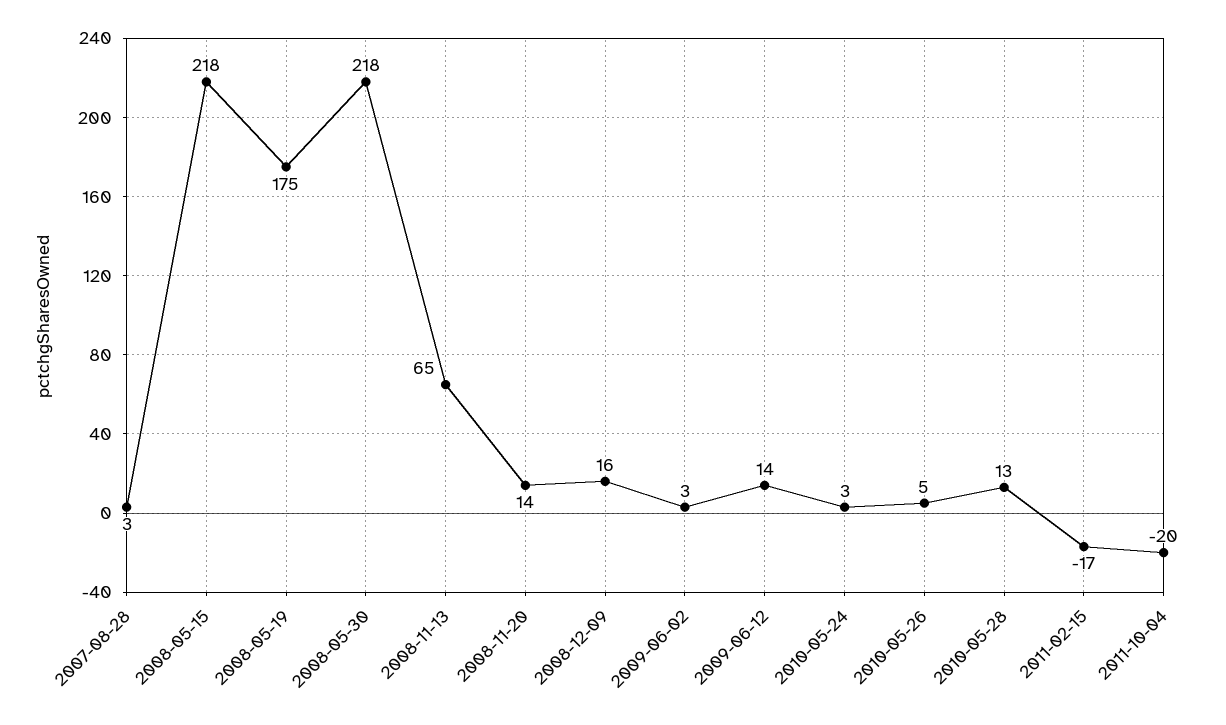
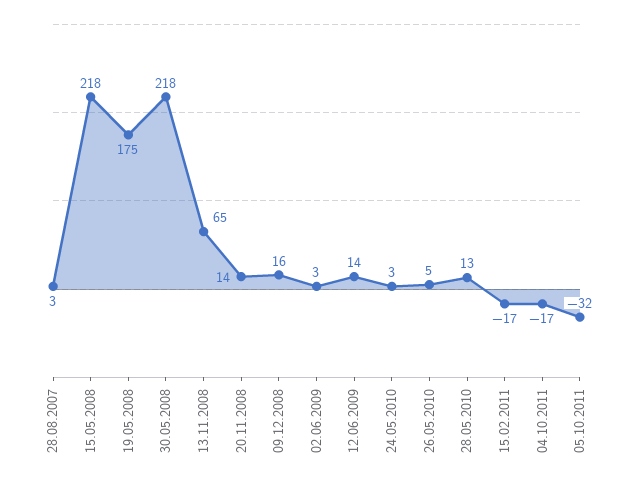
2011-10-04: -20 -> -17
05.10.2011: none -> -32

